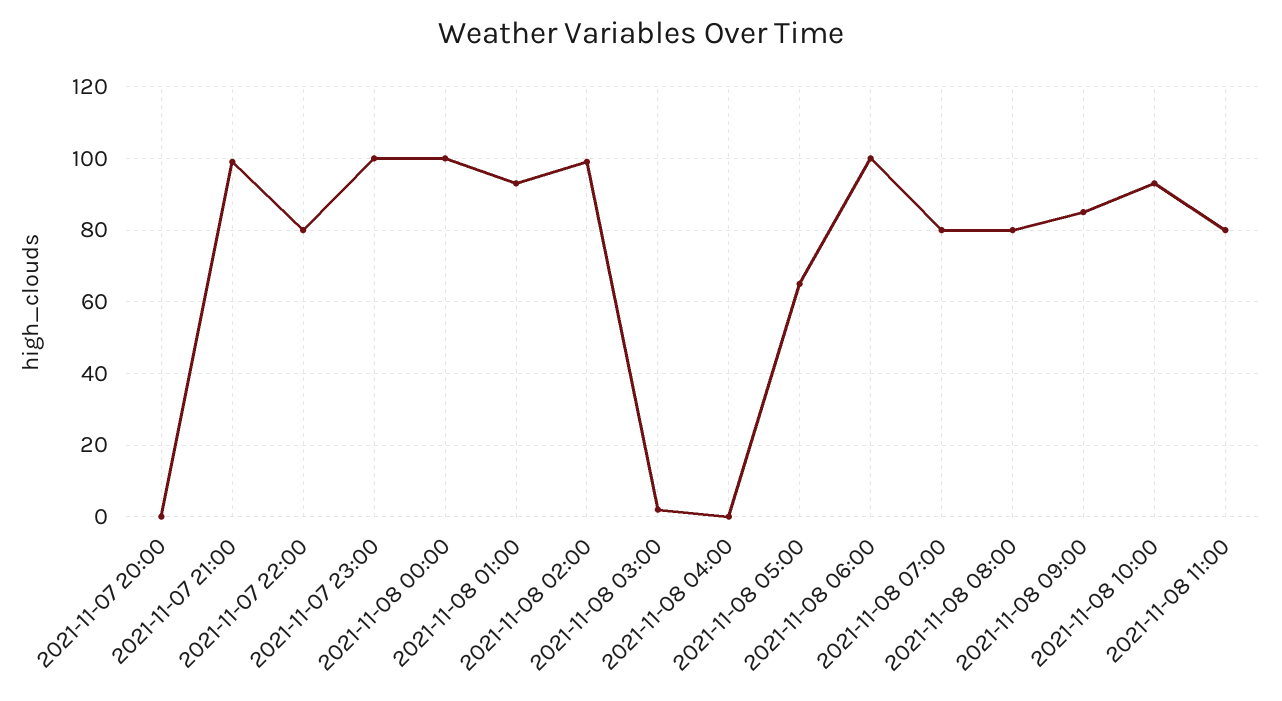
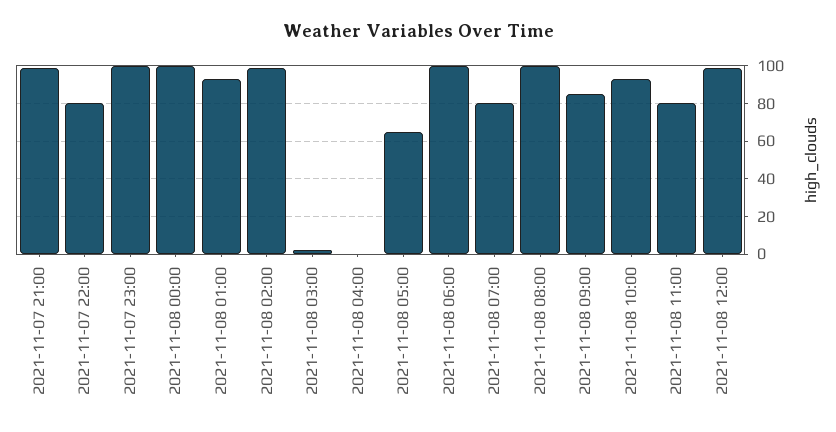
2021-11-07 20:00: 0 -> none
2021-11-08 08:00: 80 -> 100
2021-11-08 12:00: none -> 100

